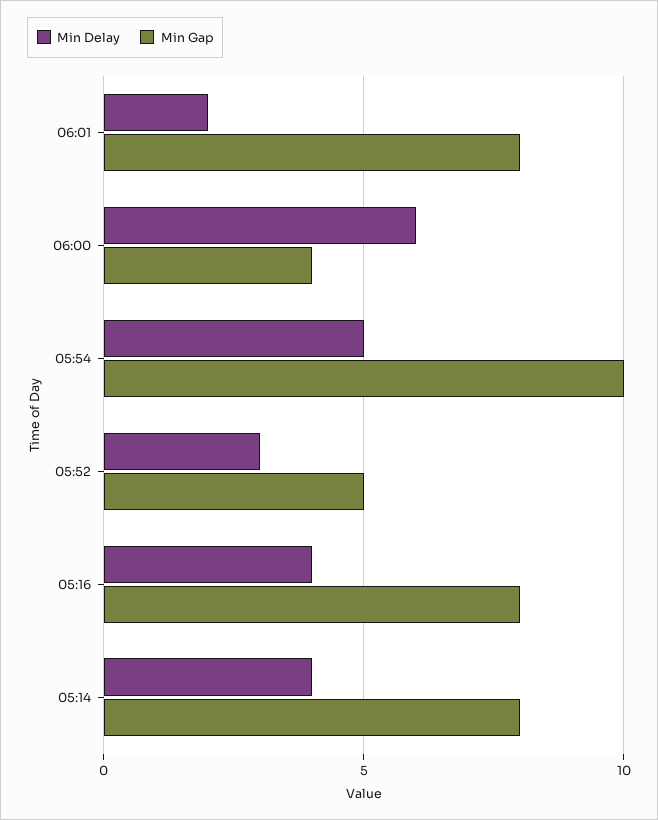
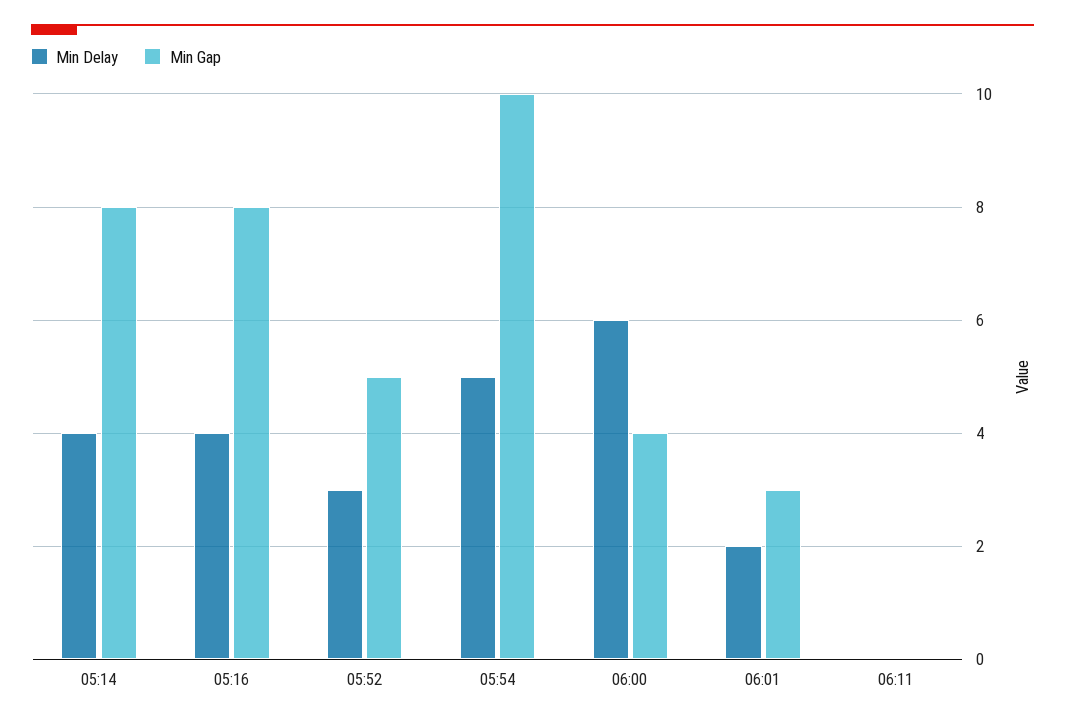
Min Gap, 06:01: 8 -> 3
Min Delay, 06:11: none -> 0
Min Gap, 06:11: none -> 0

